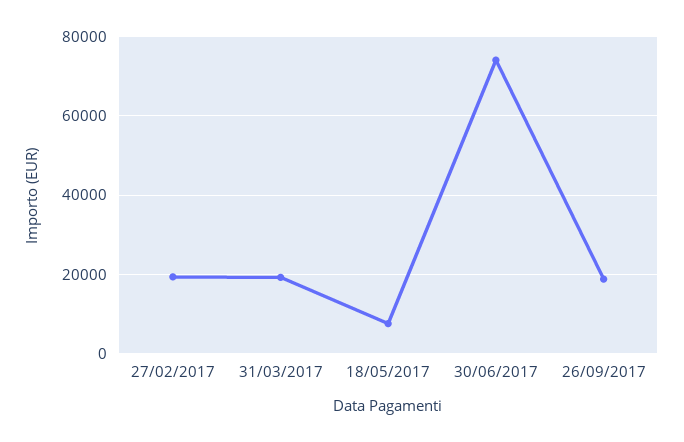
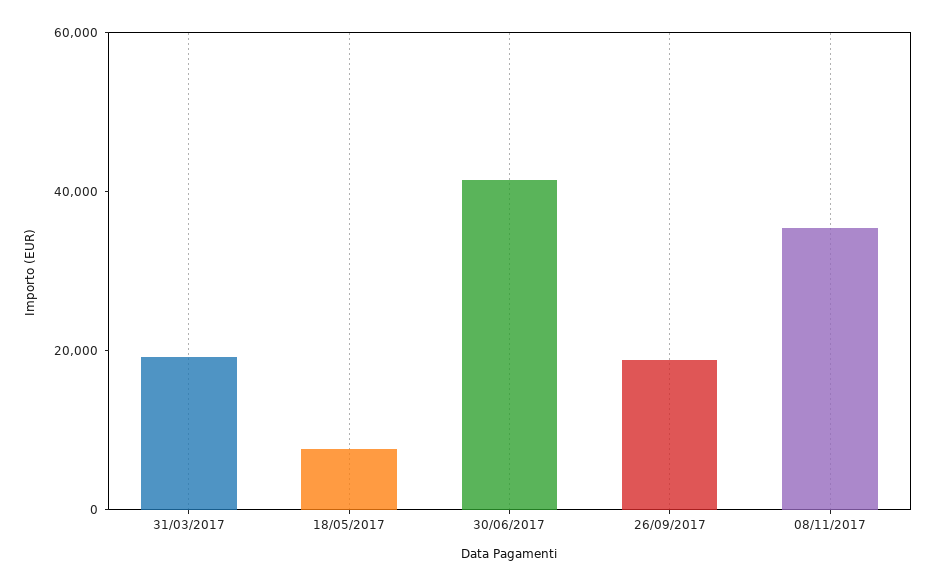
27/02/2017: 20000 -> none
30/06/2017: 74000 -> 40000
08/11/2017: none -> 35000

